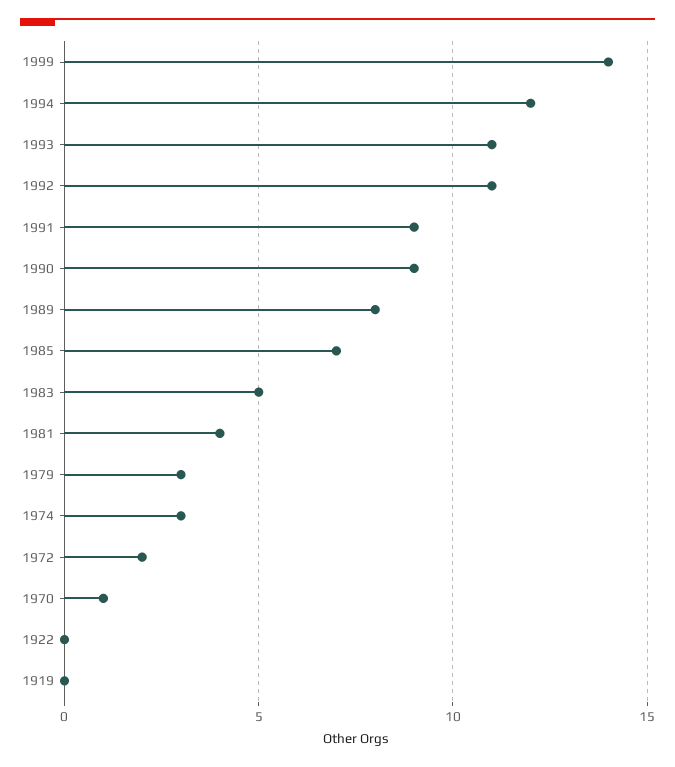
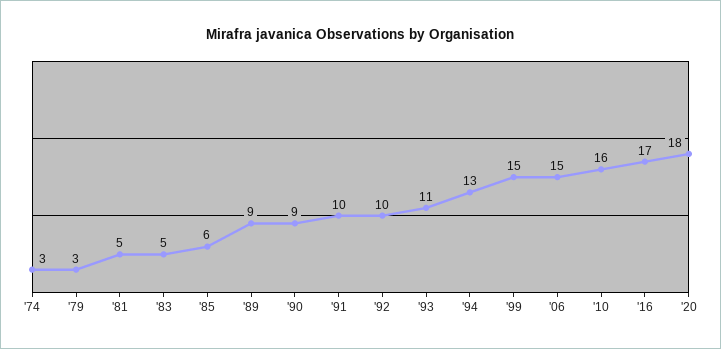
1999: 14 -> 15
1994: 12 -> 13
1992: 11 -> 10
1991: 9 -> 10
1989: 8 -> 9
1985: 7 -> 6
1981: 4 -> 5
1972: 2 -> none
1970: 1 -> none
1922: 0 -> none
1919: 0 -> none
'06: none -> 15
'10: none -> 16
'16: none -> 17
'20: none -> 18

